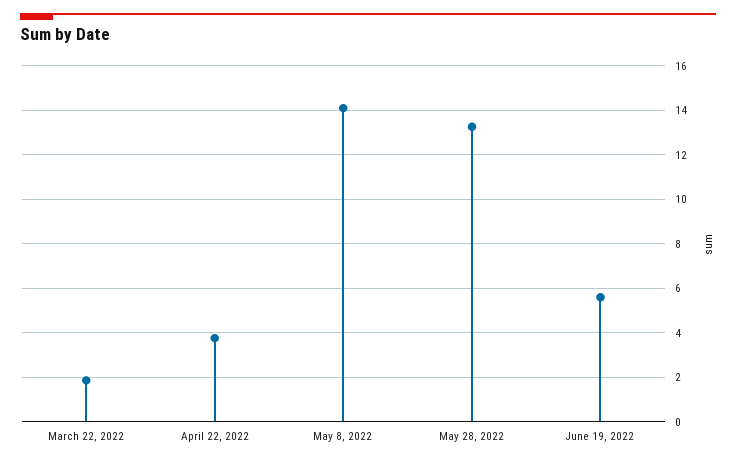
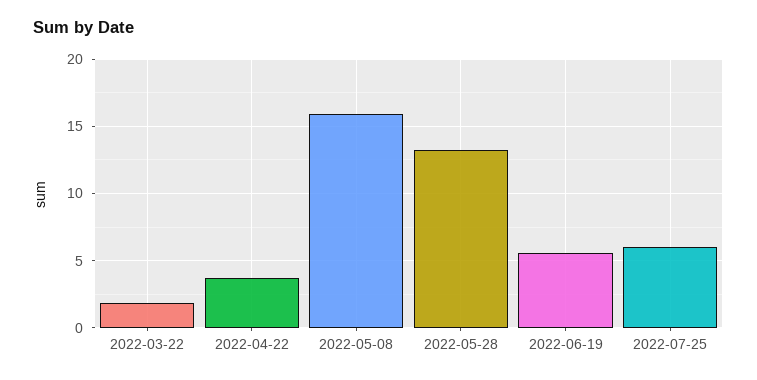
May 8, 2022: 14 -> 16
2022-07-25: none -> 6

